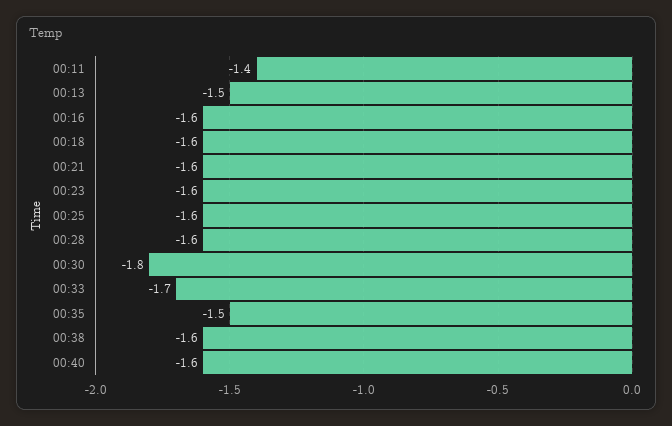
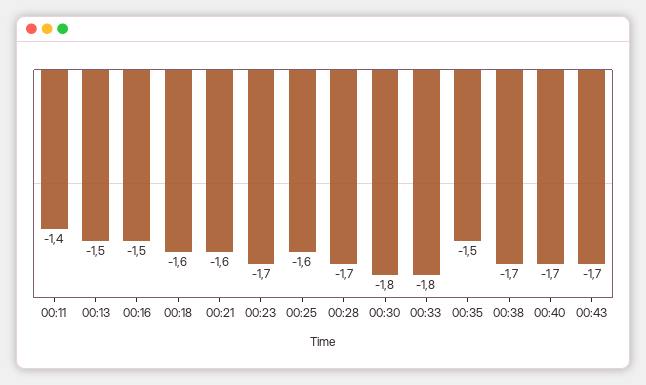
00:16: -1.6 -> -1.5
00:23: -1.6 -> -1.7
00:28: -1.6 -> -1.7
00:33: -1.7 -> -1.8
00:38: -1.6 -> -1.7
00:40: -1.6 -> -1.7
00:43: none -> -1.7

